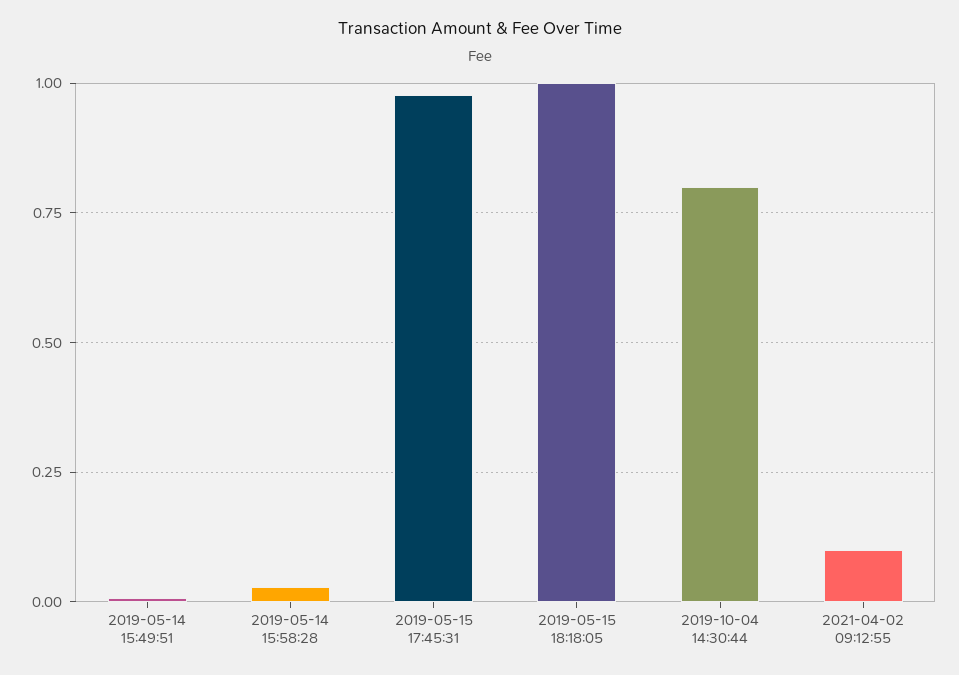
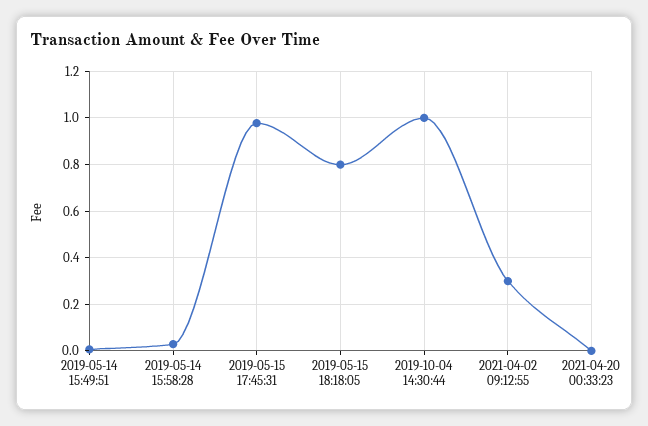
2019-05-15 18:18:05: 1 -> 0.8
2019-10-04 14:30:44: 0.8 -> 1
2021-04-02 09:12:55: 0.1 -> 0.3
2021-04-20 00:33:23: none -> 0

